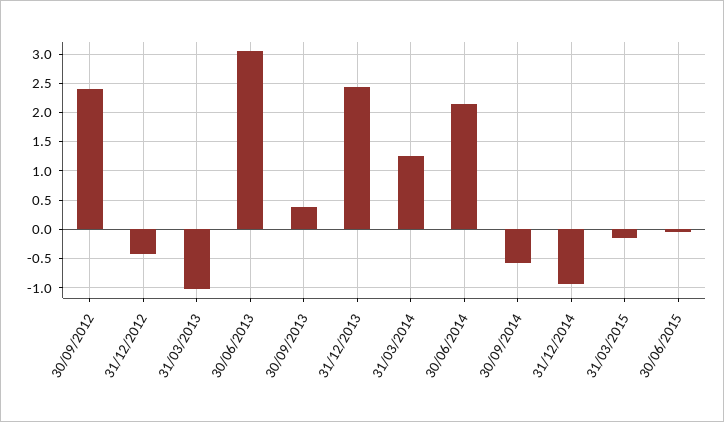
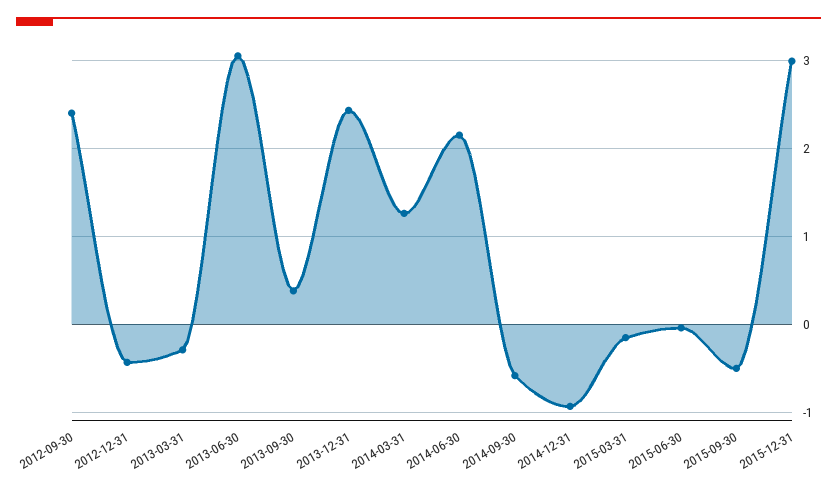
31/03/2013: -1 -> -0.3
2015-09-30: none -> -0.5
2015-12-31: none -> 3

